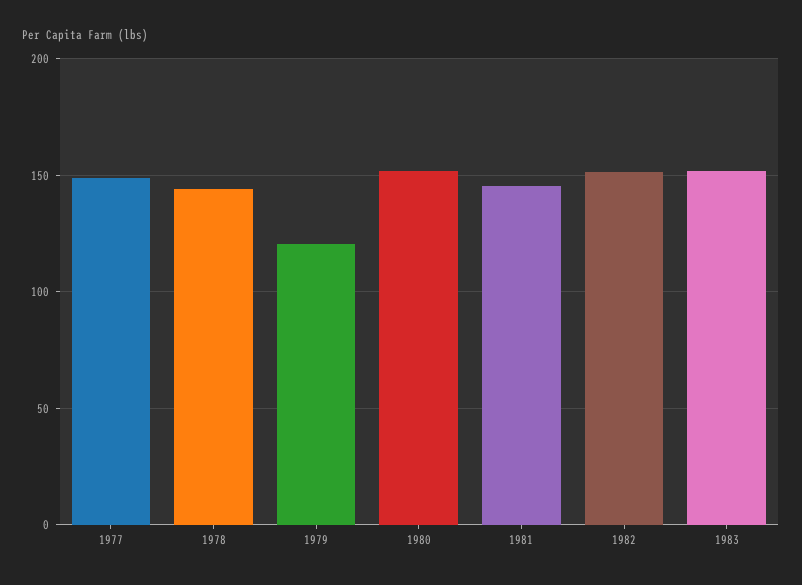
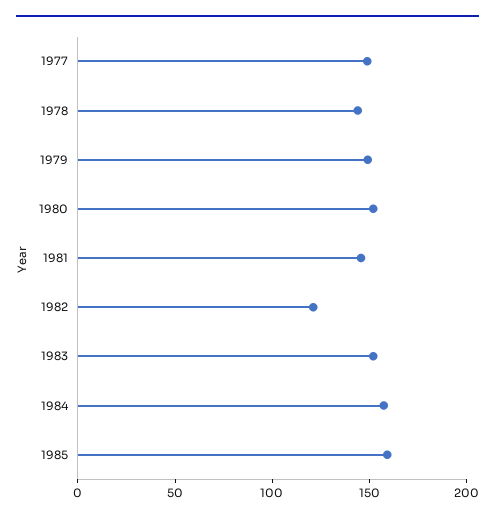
1979: 120 -> 150
1982: 150 -> 120
1984: none -> 160
1985: none -> 160

